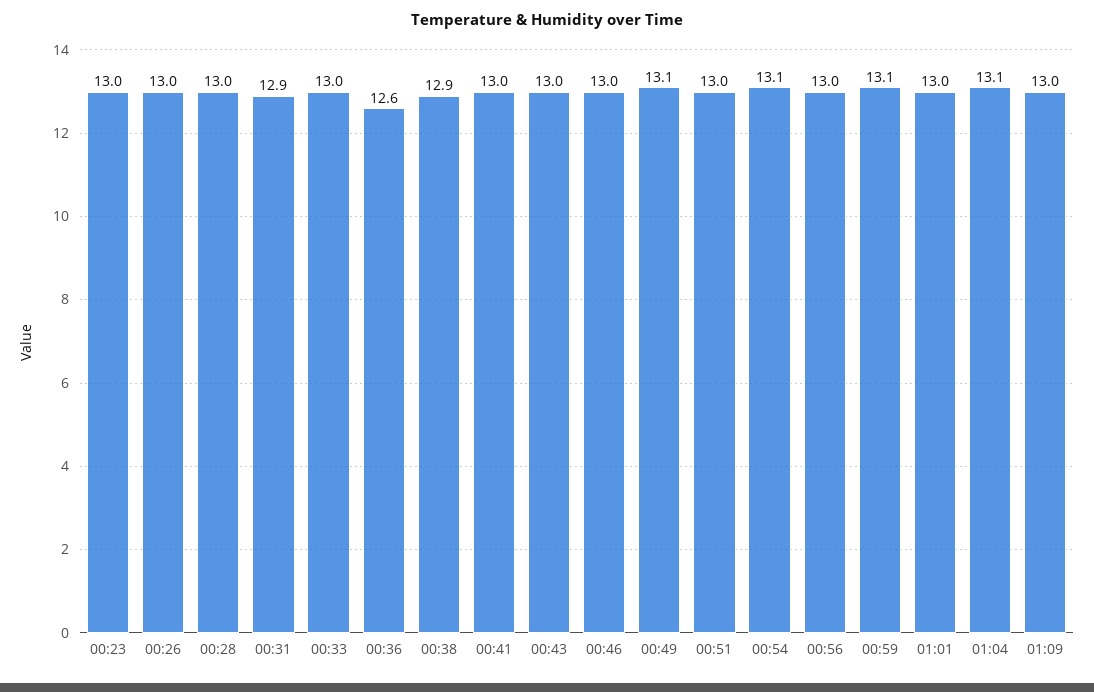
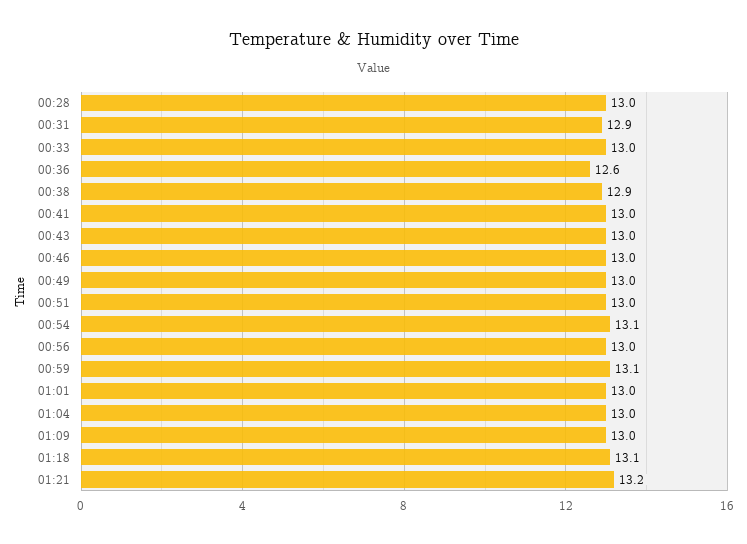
00:23: 13 -> none
00:26: 13 -> none
00:49: 13.1 -> 13
01:04: 13.1 -> 13
01:18: none -> 13.1
01:21: none -> 13.2

